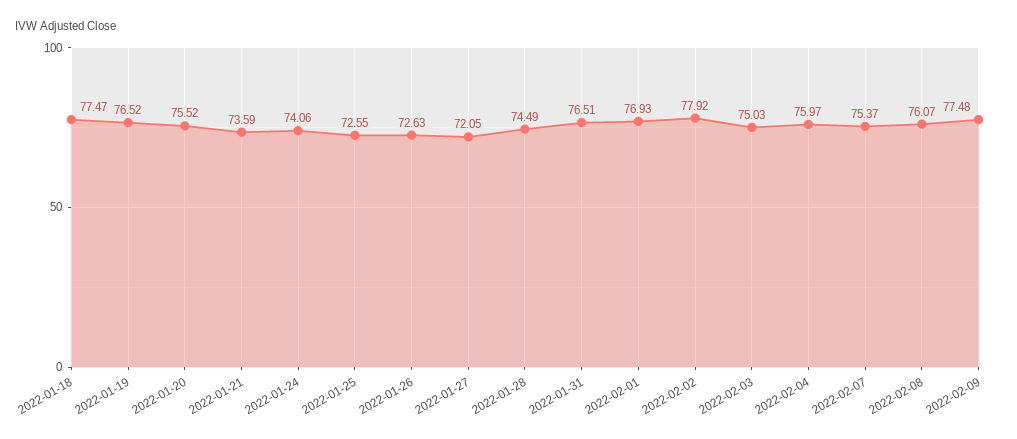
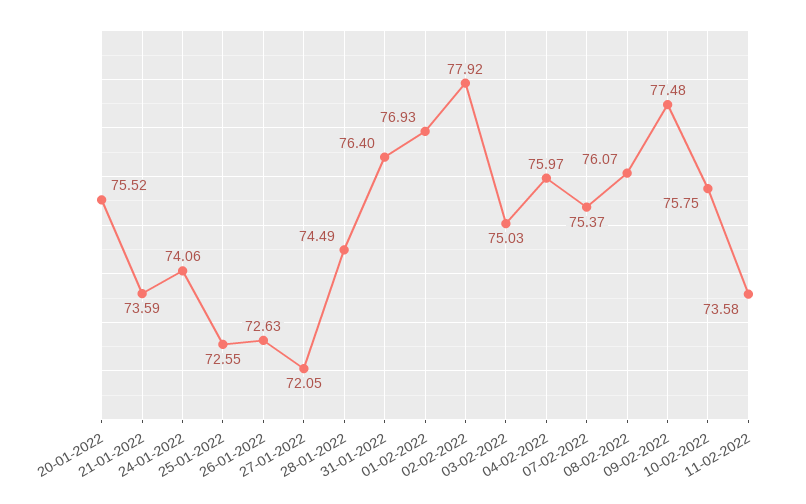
2022-01-18: 77.47 -> none
2022-01-19: 76.52 -> none
2022-01-31: 76.51 -> 76.4
10-02-2022: none -> 75.75
11-02-2022: none -> 73.58

